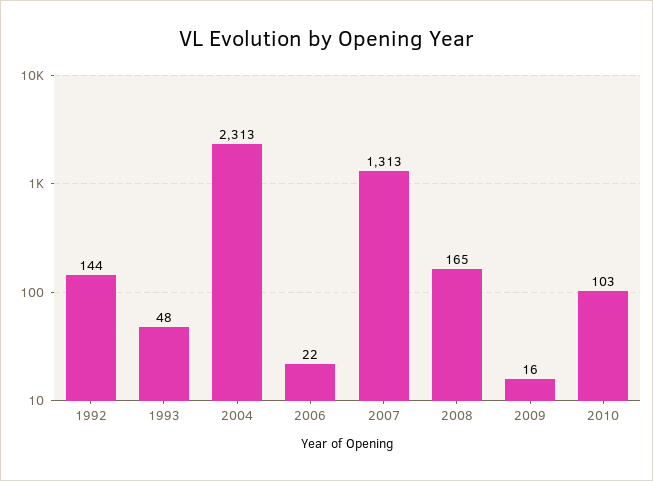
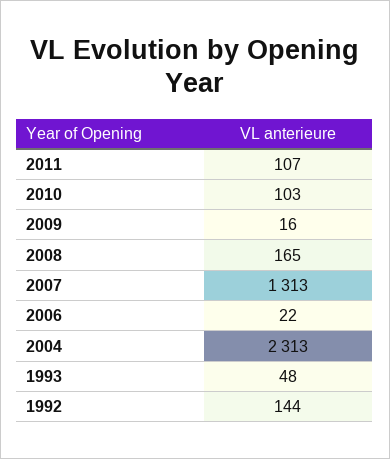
2011: none -> 107

